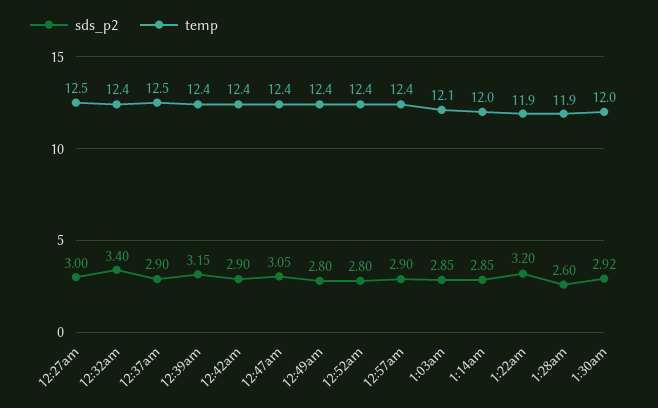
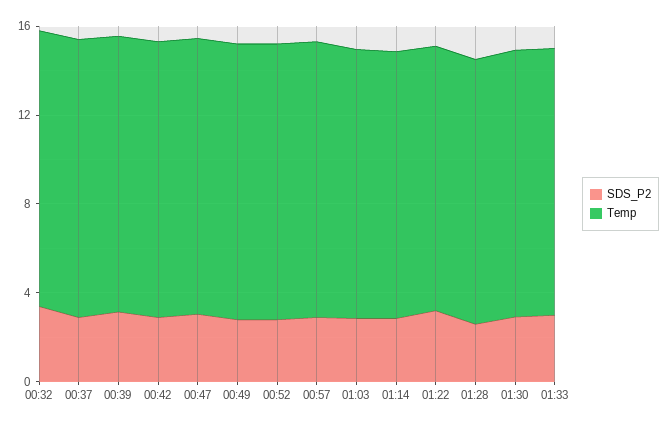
sds_p2, 12:27am: 3 -> none
temp, 12:27am: 12.5 -> none
sds_p2, 01:33: none -> 3
temp, 01:33: none -> 12

